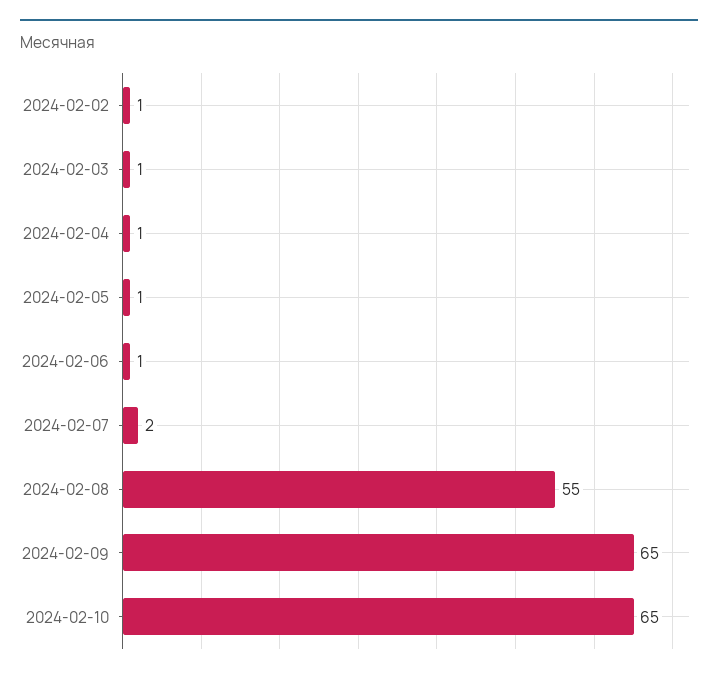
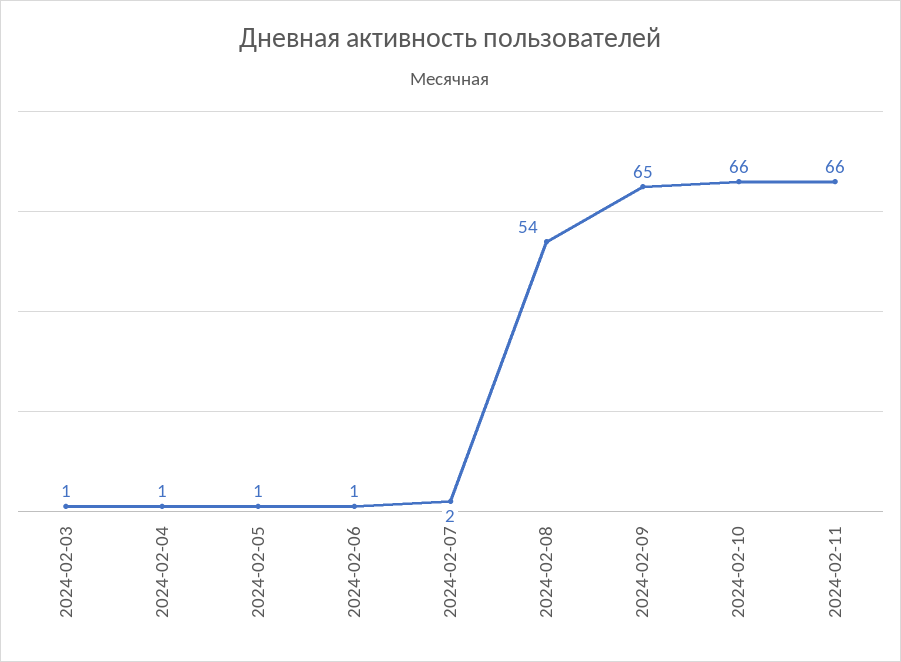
2024-02-02: 1 -> none
2024-02-08: 55 -> 54
2024-02-10: 65 -> 66
2024-02-11: none -> 66

